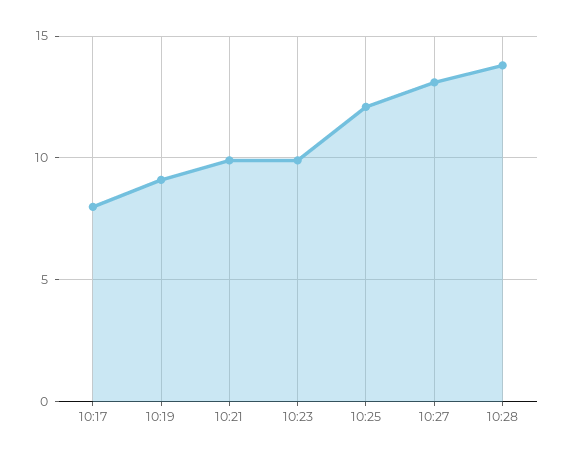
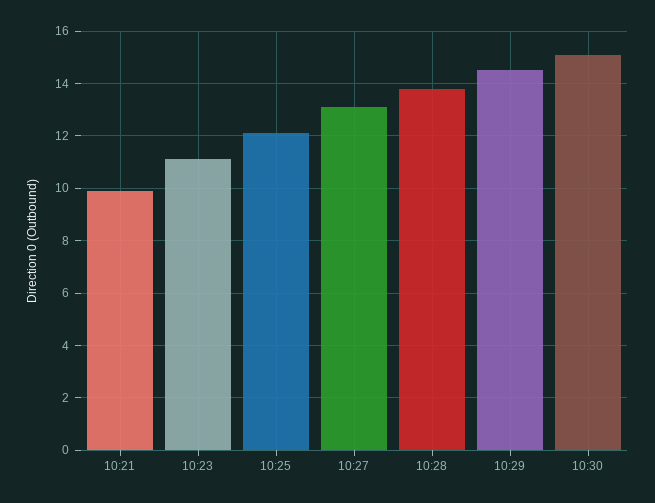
10:17: 8 -> none
10:19: 9 -> none
10:23: 10 -> 11
10:29: none -> 14.5
10:30: none -> 15

